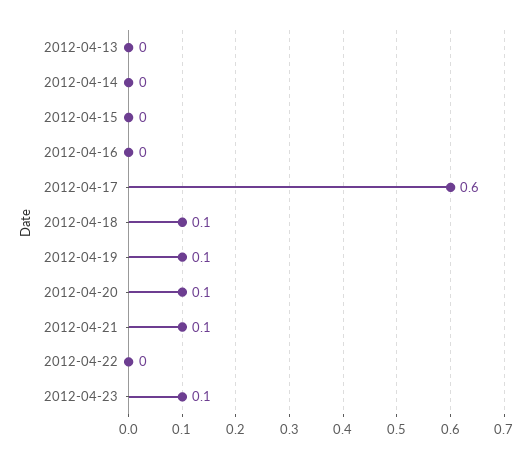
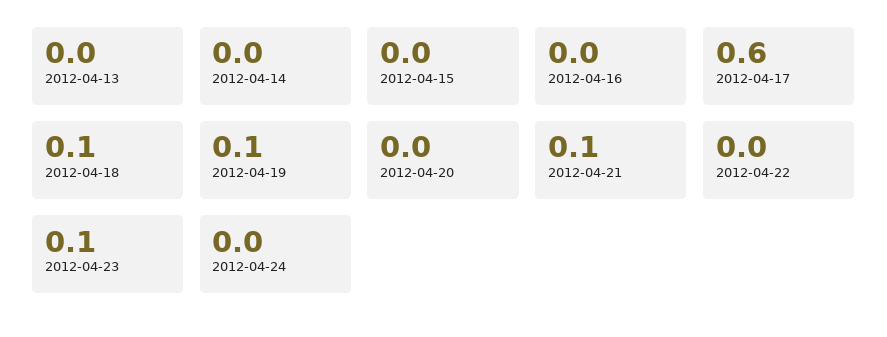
2012-04-20: 0.1 -> 0
2012-04-24: none -> 0

